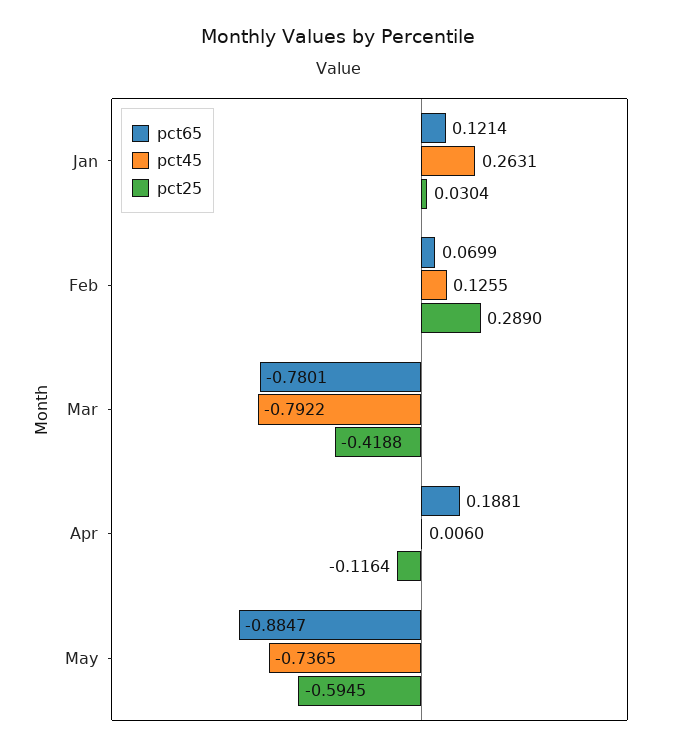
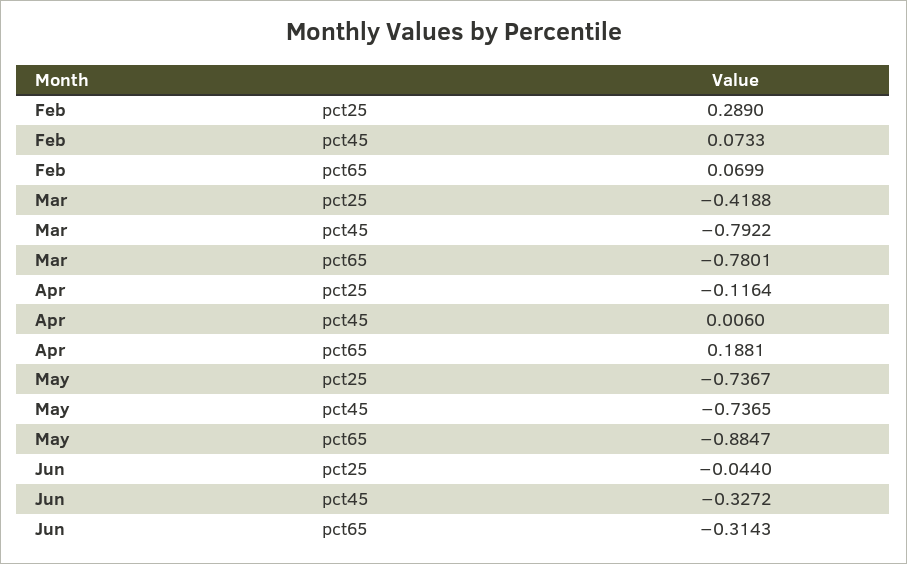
pct65, Jan: 0.1214 -> none
pct45, Jan: 0.2631 -> none
pct25, Jan: 0.0304 -> none
pct45, Feb: 0.1255 -> 0.0733
pct25, May: -0.5945 -> -0.7367
pct25, Jun: none -> -0.044
pct45, Jun: none -> -0.3272
pct65, Jun: none -> -0.3143

